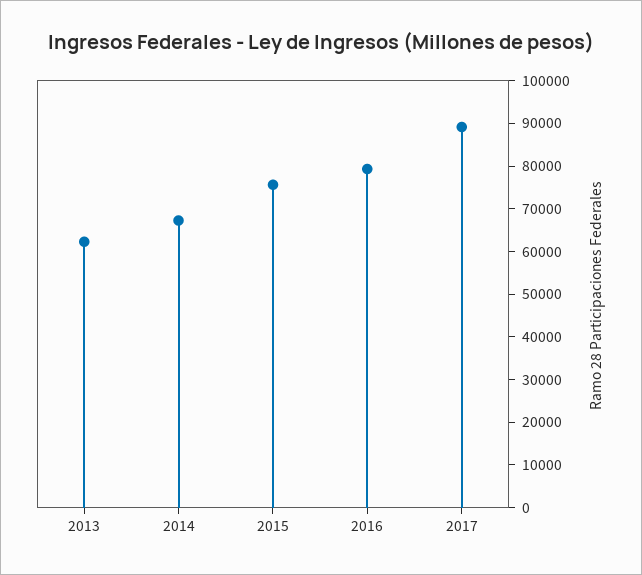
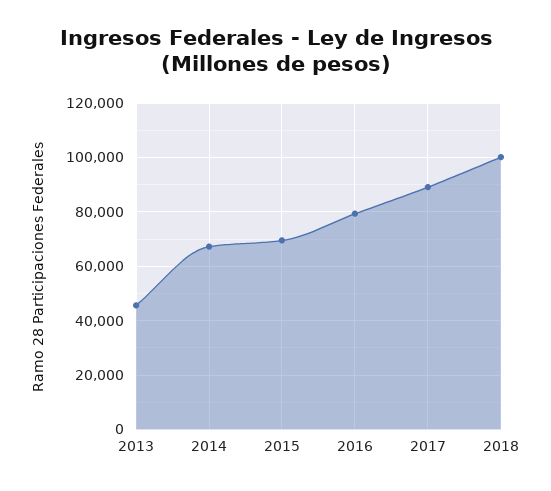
2013: 62000 -> 45000
2015: 76000 -> 70000
2018: none -> 100000

